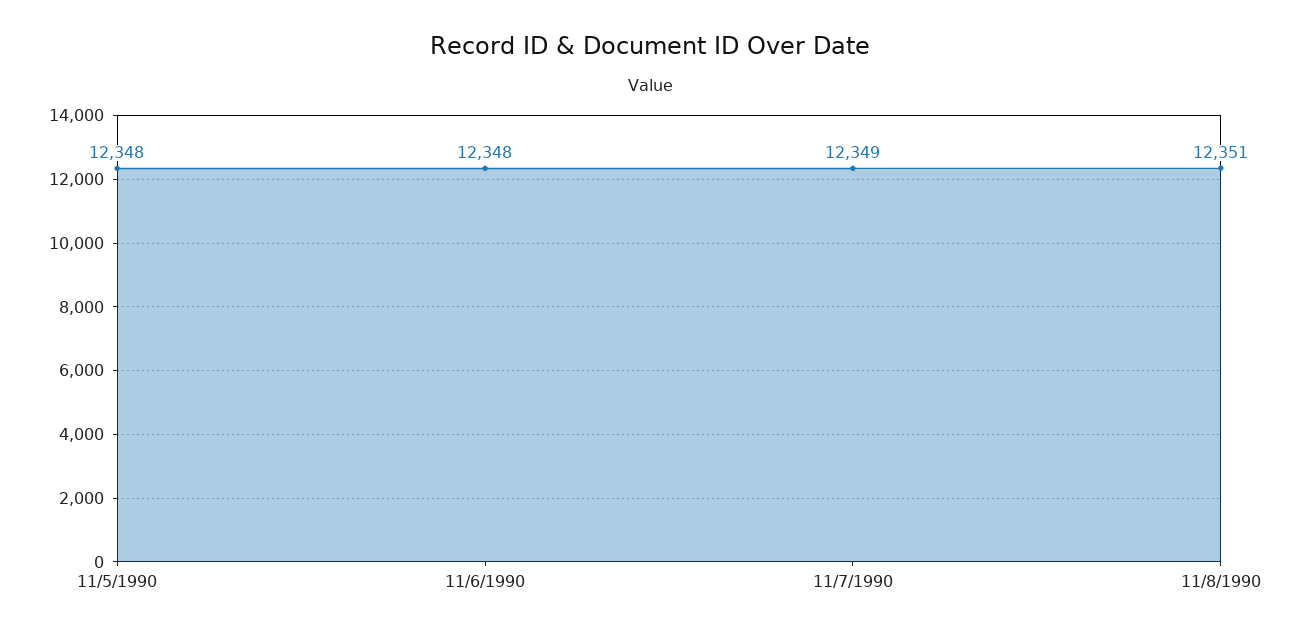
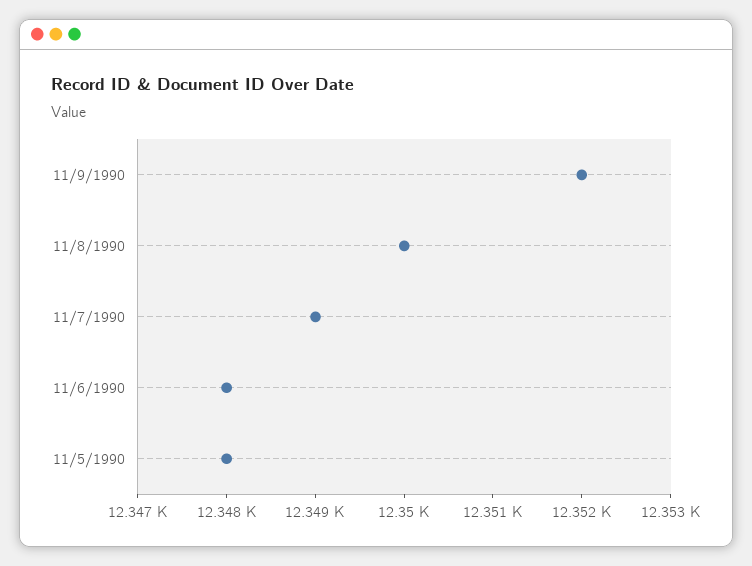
11/8/1990: 12351 -> 12350
11/9/1990: none -> 12352

